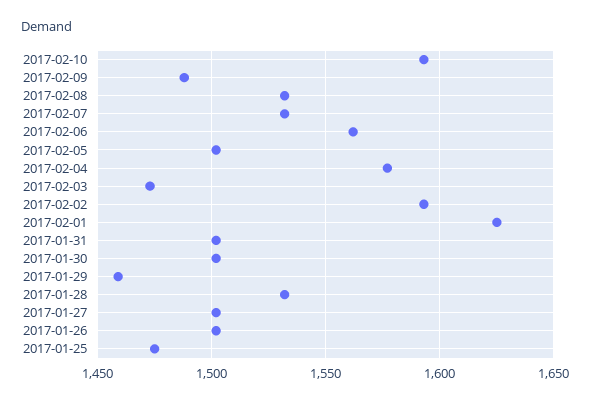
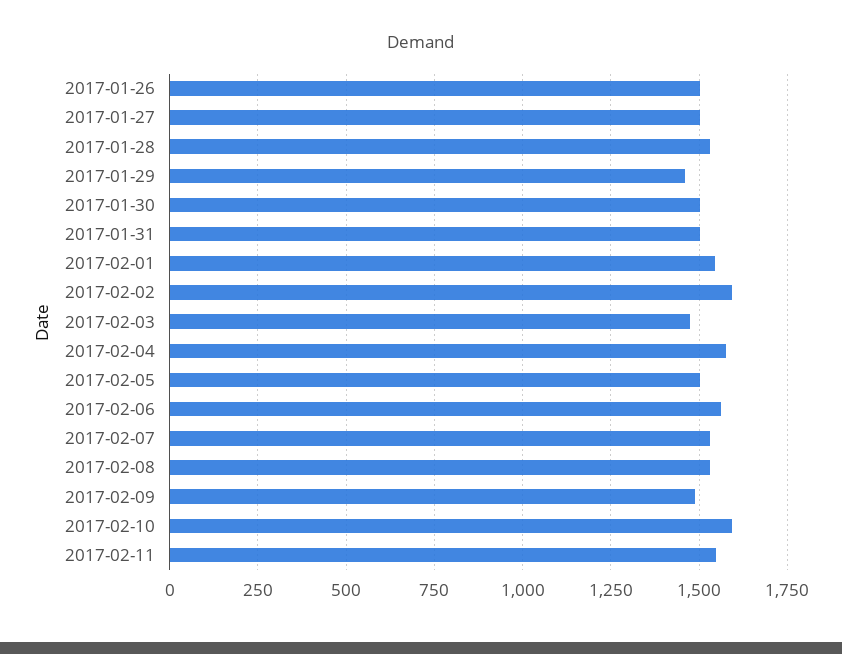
2017-02-01: 1625 -> 1550
2017-01-25: 1475 -> none
2017-02-11: none -> 1550

